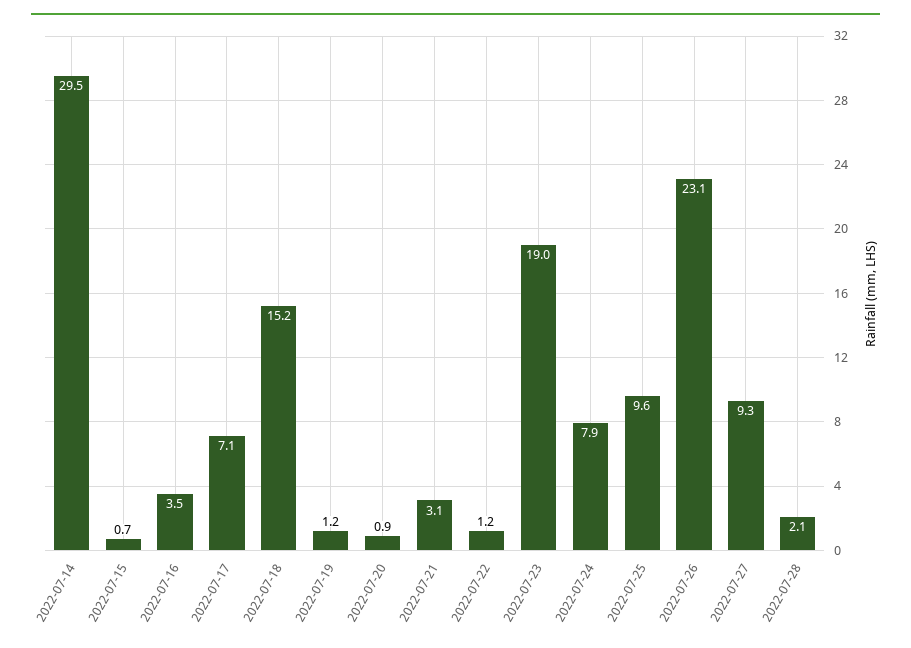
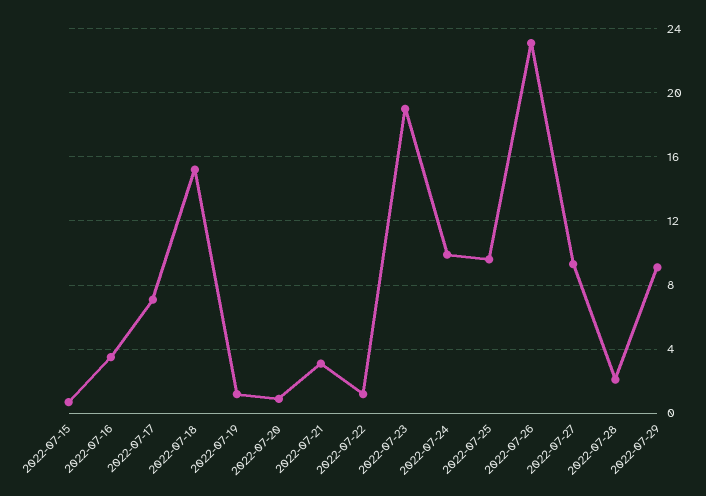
2022-07-14: 29.5 -> none
2022-07-24: 7.9 -> 10
2022-07-29: none -> 9

